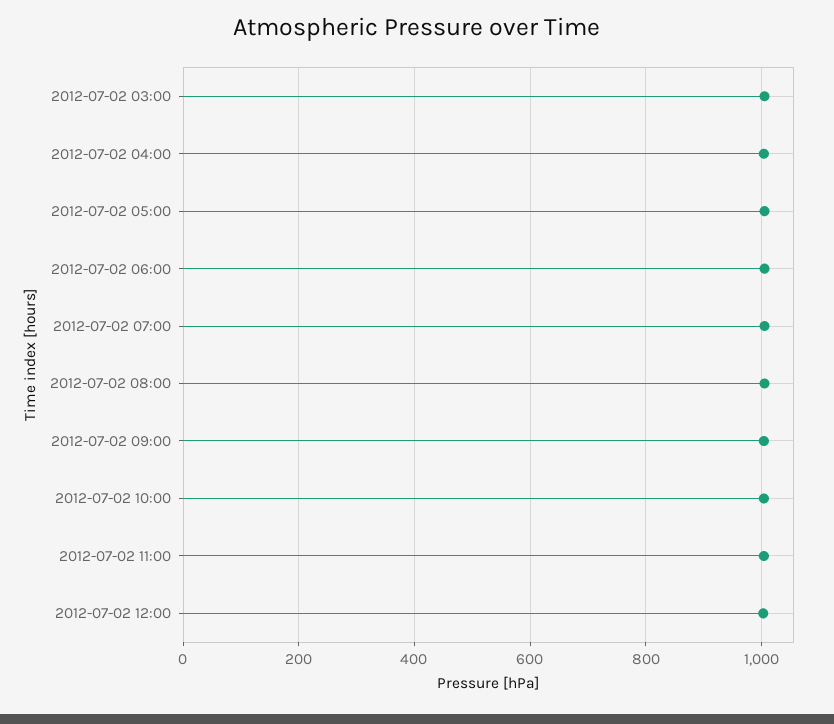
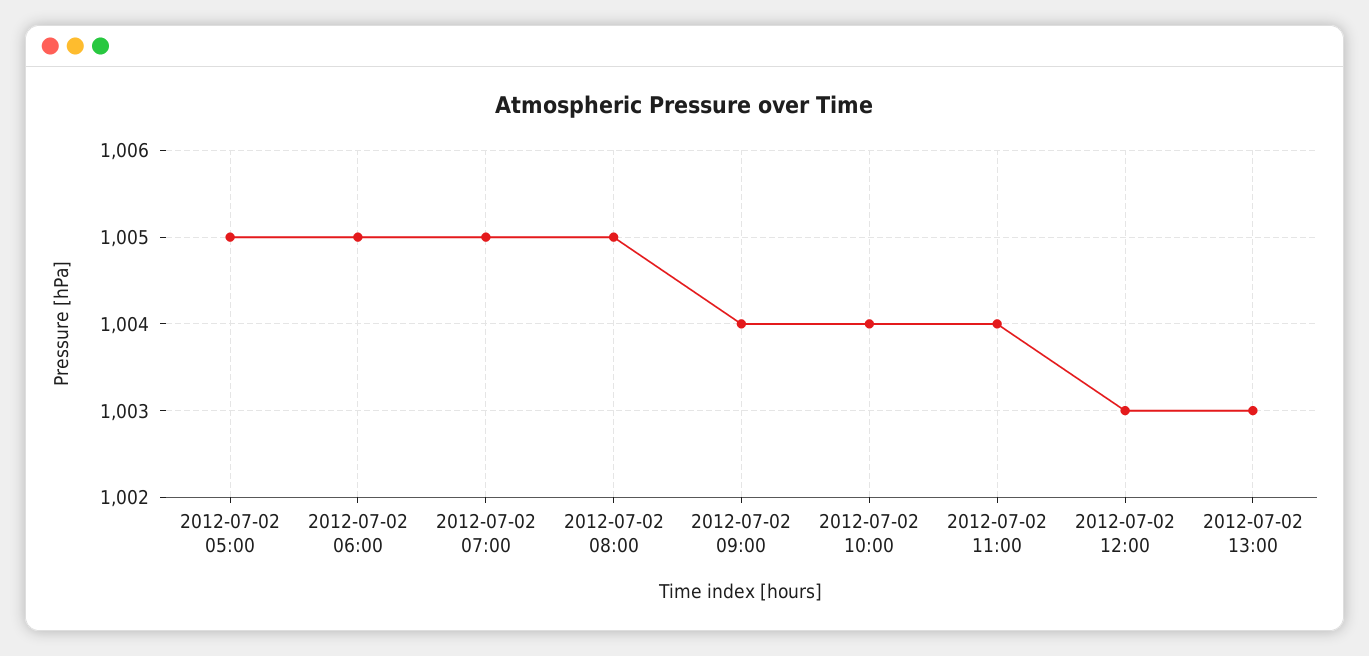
2012-07-02 03:00: 1000 -> none
2012-07-02 04:00: 1000 -> none
2012-07-02 13:00: none -> 1003

